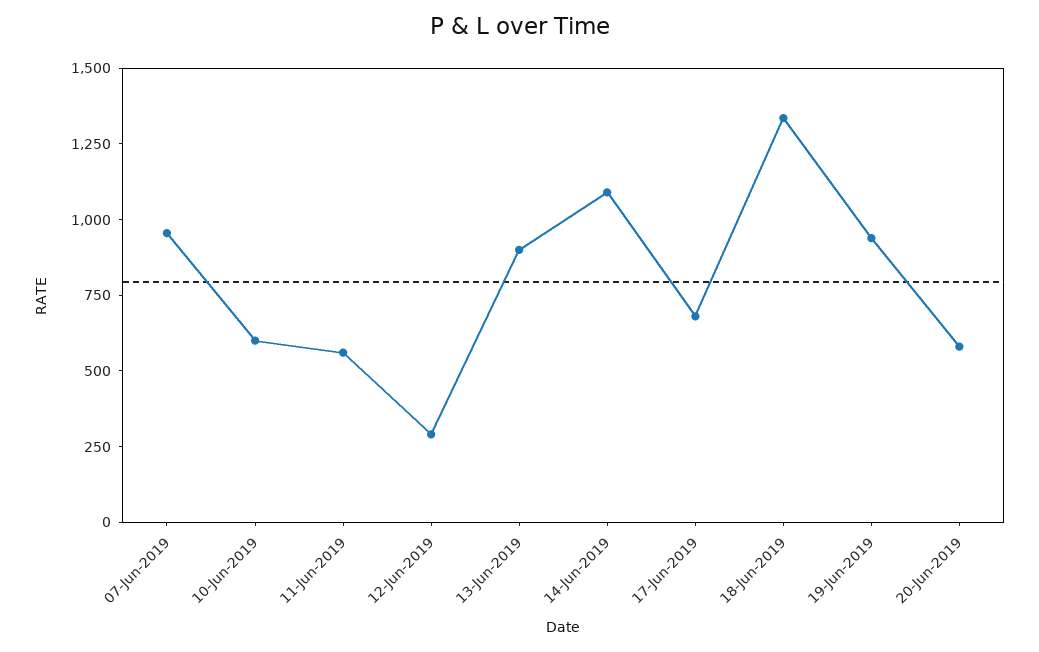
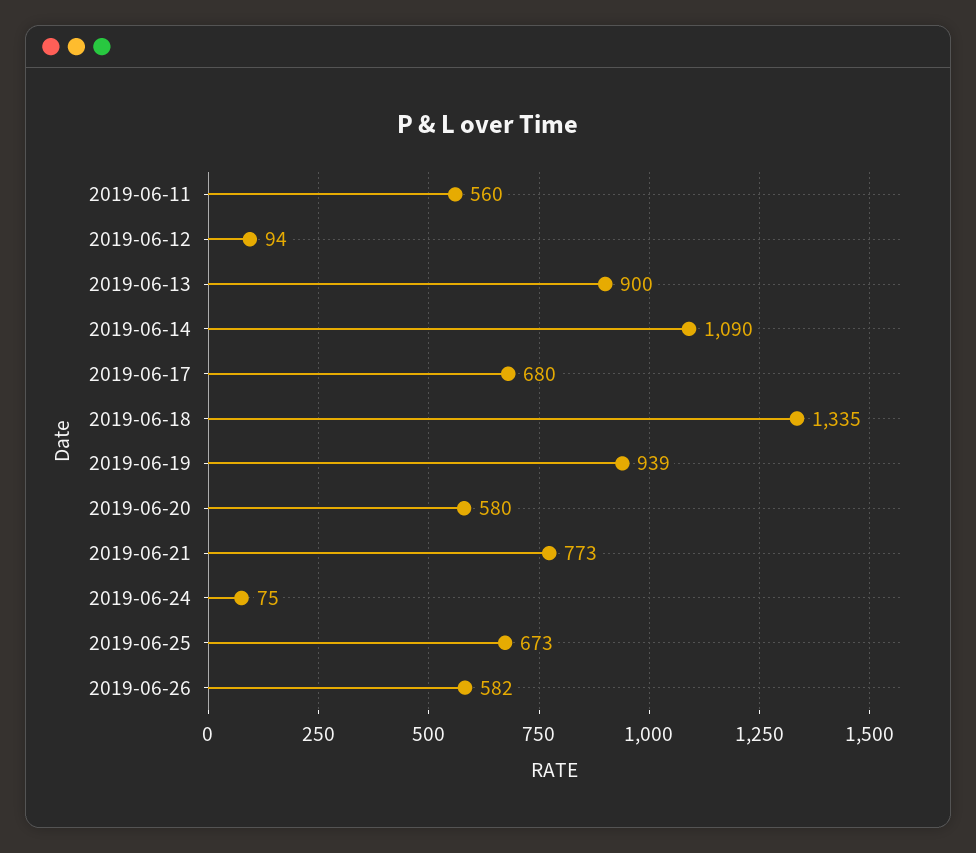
07-Jun-2019: 950 -> none
10-Jun-2019: 600 -> none
12-Jun-2019: 300 -> 94
2019-06-21: none -> 773
2019-06-24: none -> 75
2019-06-25: none -> 673
2019-06-26: none -> 582

